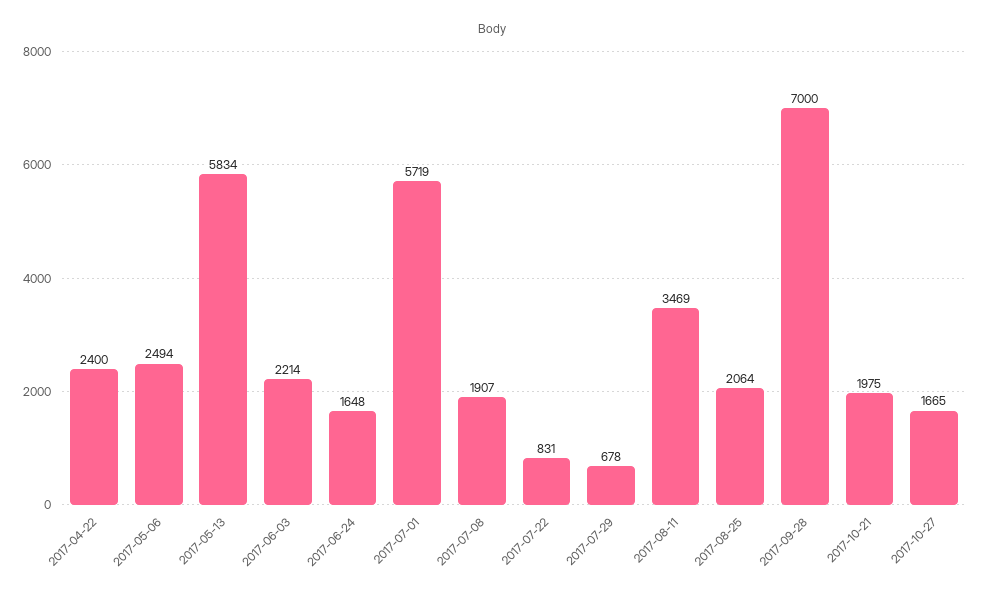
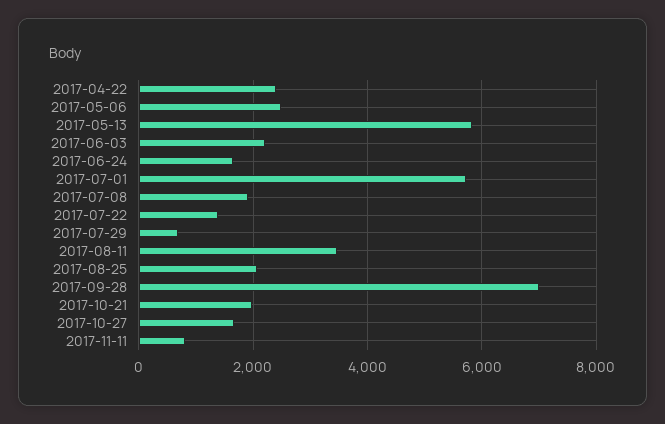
2017-07-22: 831 -> 1400
2017-11-11: none -> 800

